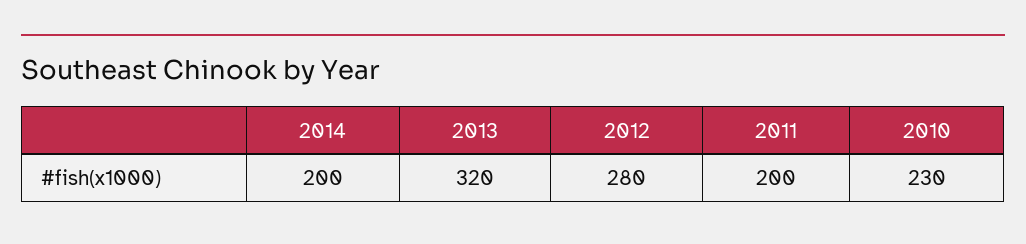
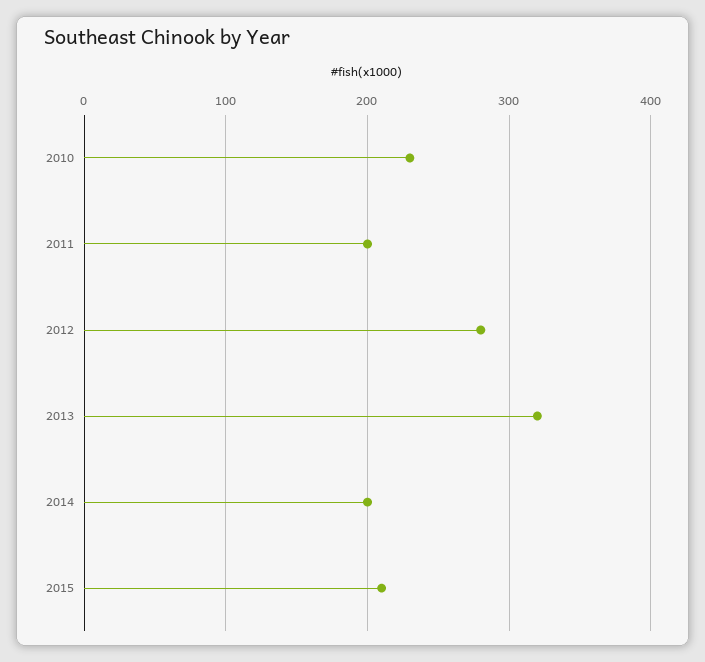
2015: none -> 210

